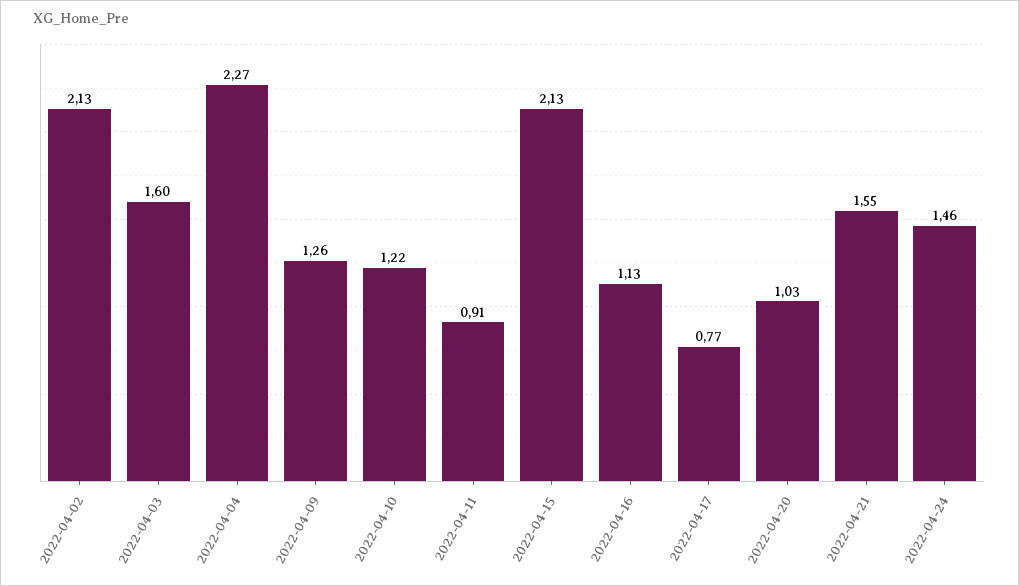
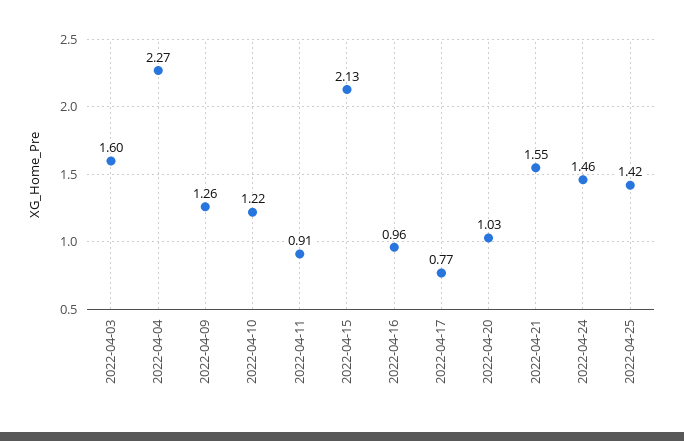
2022-04-02: 2.13 -> none
2022-04-16: 1.13 -> 0.96
2022-04-25: none -> 1.42

